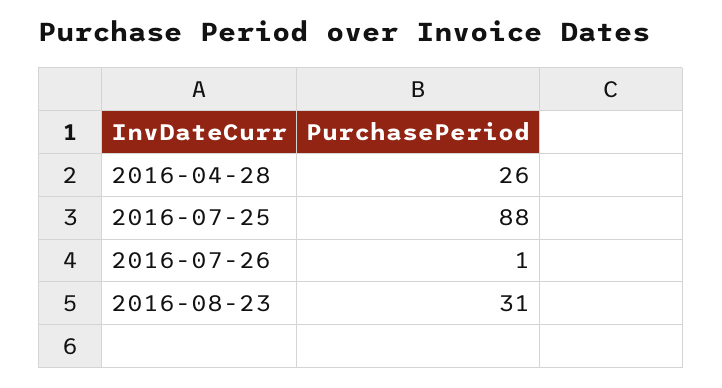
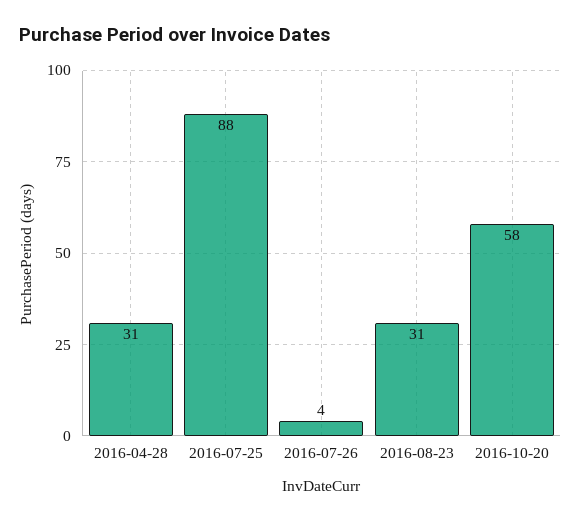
2016-04-28: 26 -> 31
2016-07-26: 1 -> 4
2016-10-20: none -> 58

